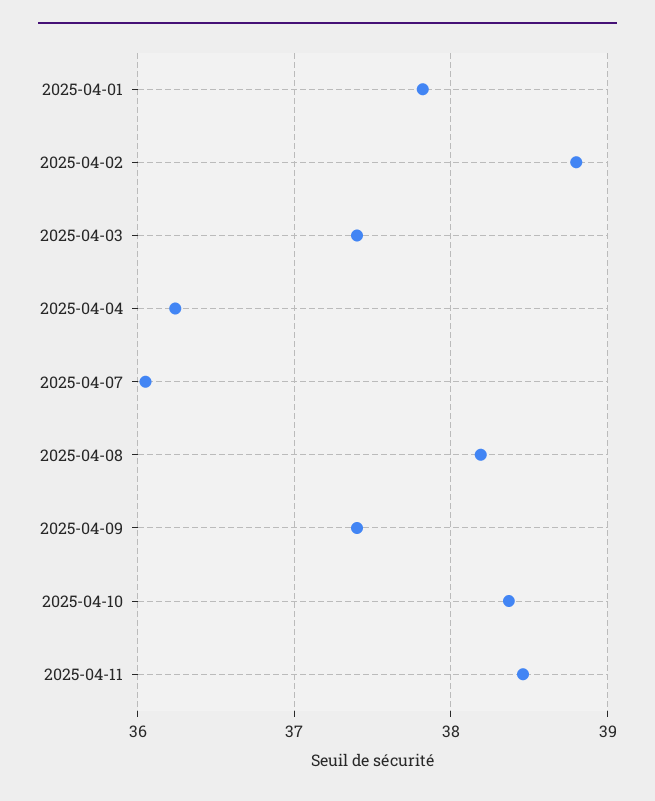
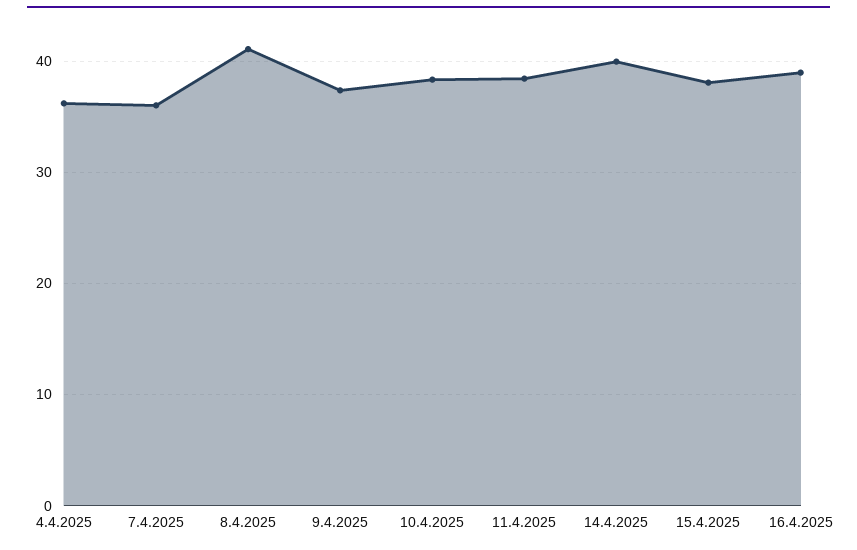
2025-04-01: 37.8 -> none
2025-04-02: 38.8 -> none
2025-04-03: 37.4 -> none
2025-04-08: 38.2 -> 41
14.4.2025: none -> 40
15.4.2025: none -> 38
16.4.2025: none -> 39

